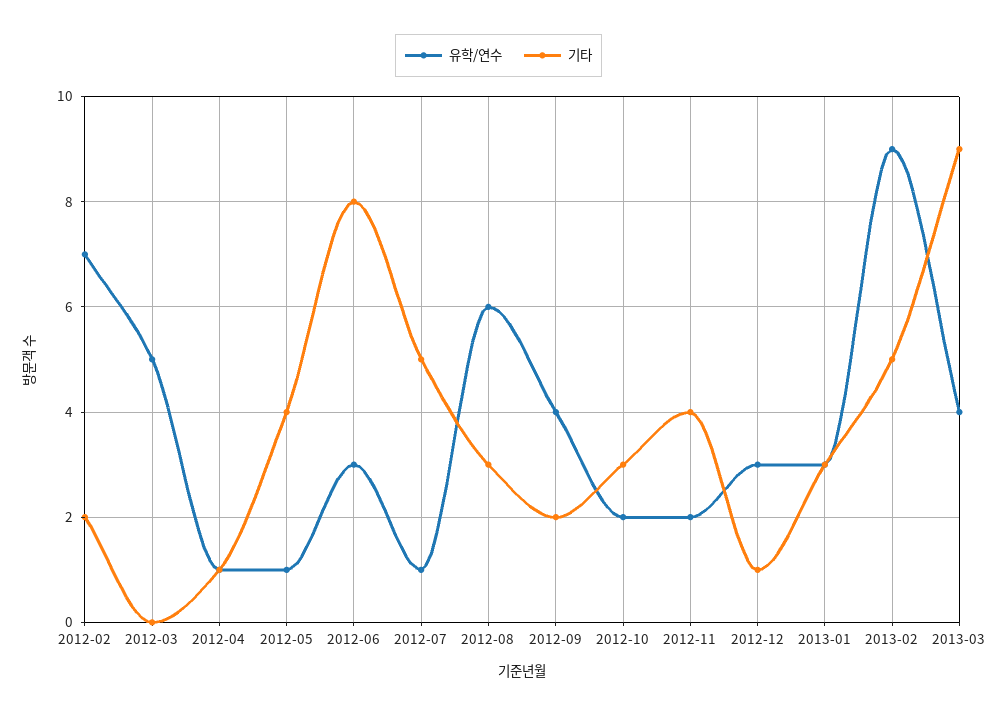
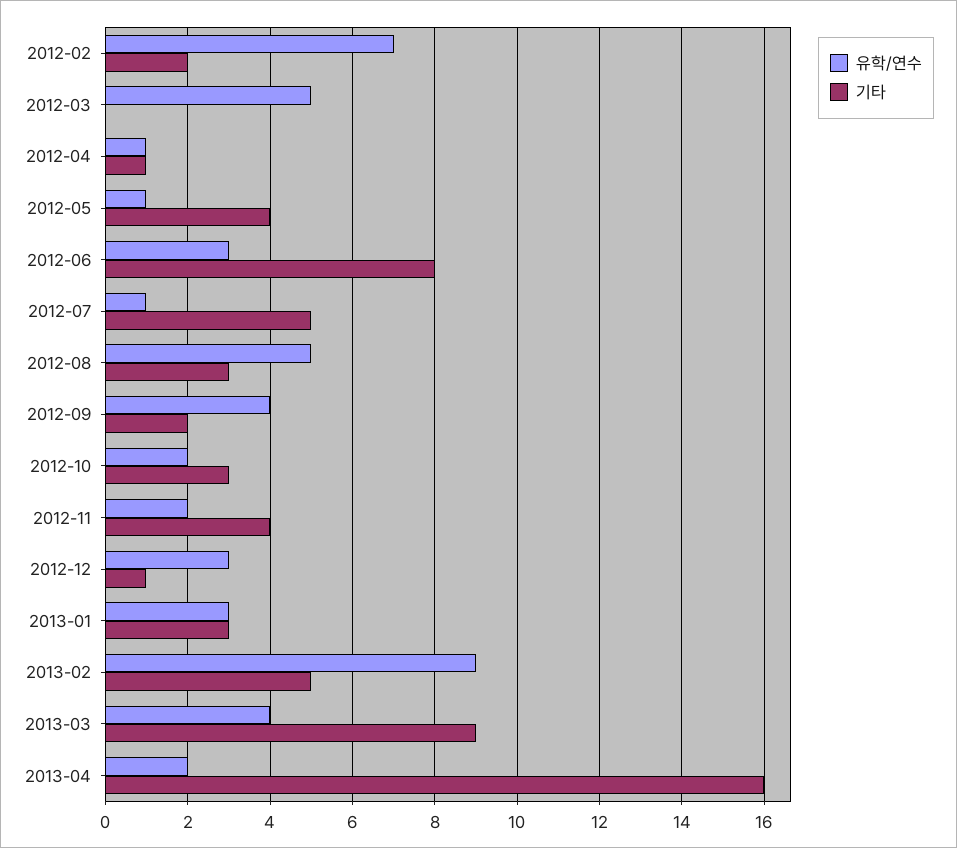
유학/연수, 2012-08: 6 -> 5
유학/연수, 2013-04: none -> 2
기타, 2013-04: none -> 16

